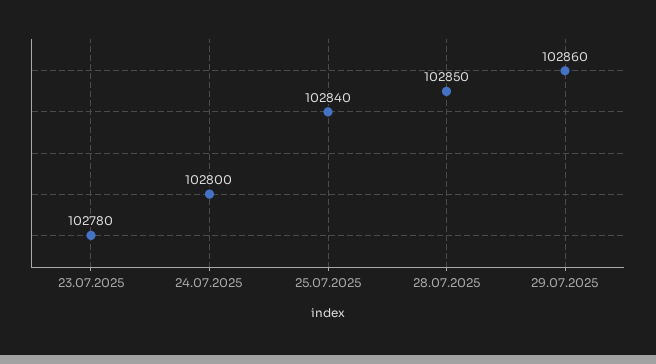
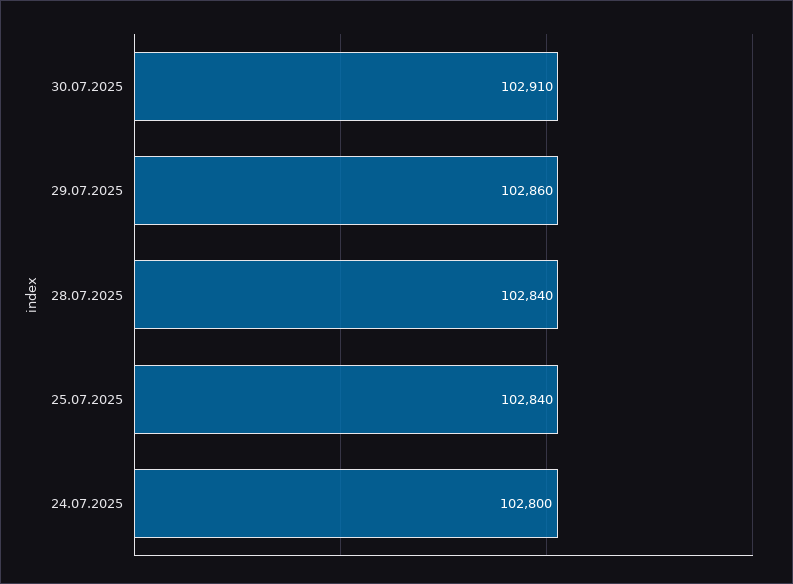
23.07.2025: 102780 -> none
28.07.2025: 102850 -> 102840
30.07.2025: none -> 102910

